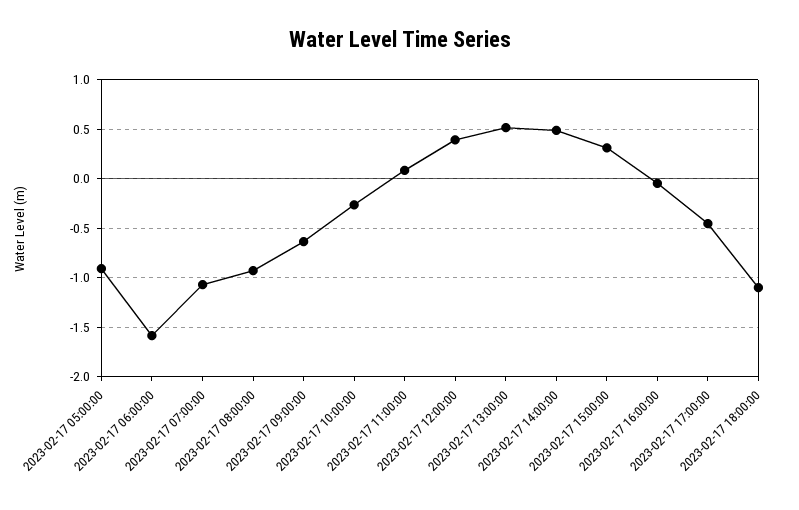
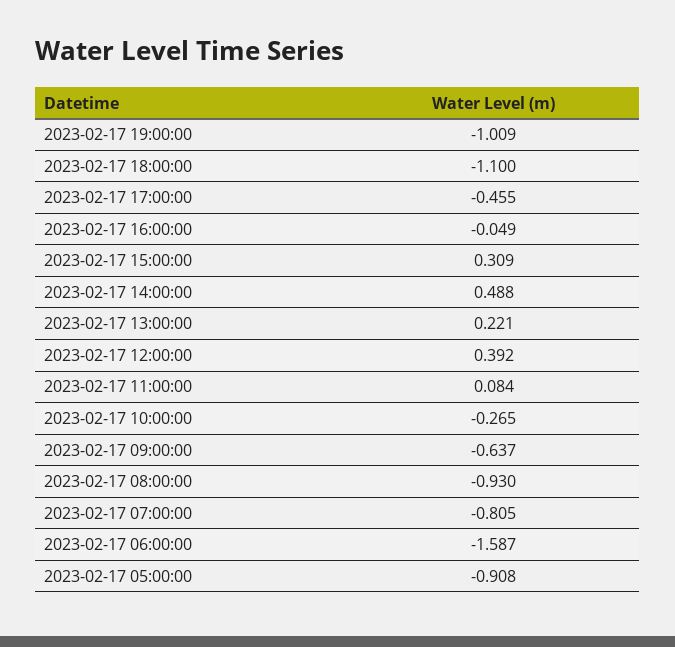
2023-02-17 07:00:00: -1.1 -> -0.805
2023-02-17 13:00:00: 0.5 -> 0.221
2023-02-17 19:00:00: none -> -1.009

